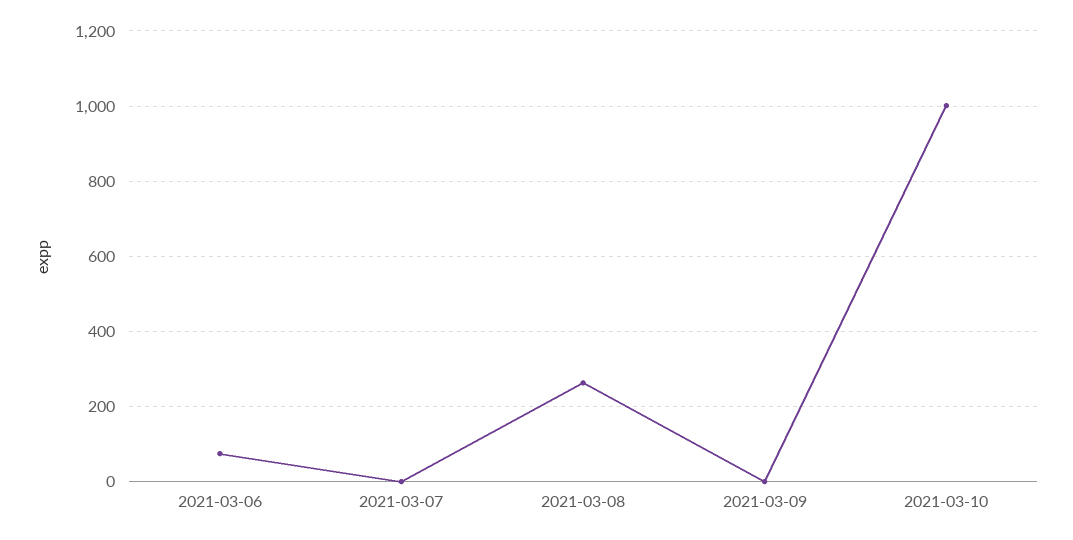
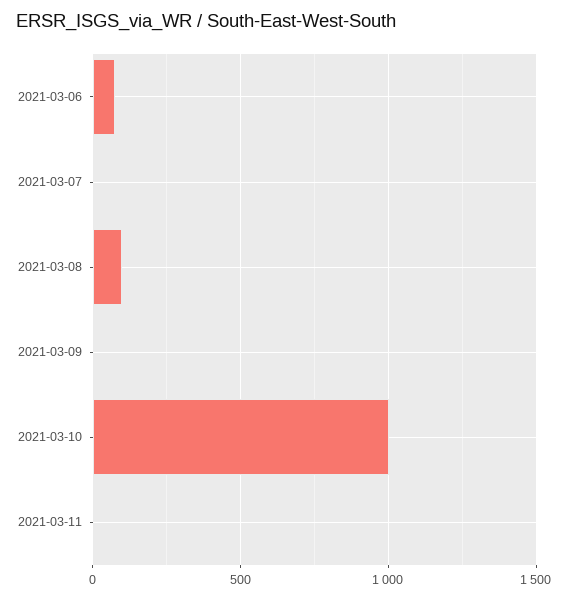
2021-03-08: 260 -> 100
2021-03-11: none -> 0

